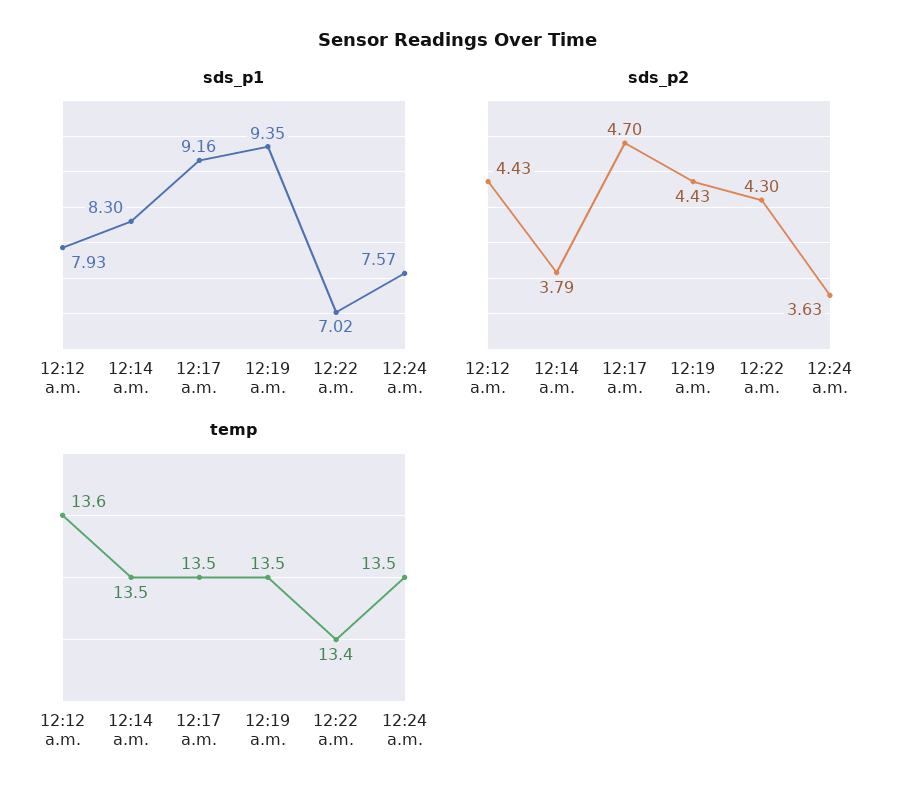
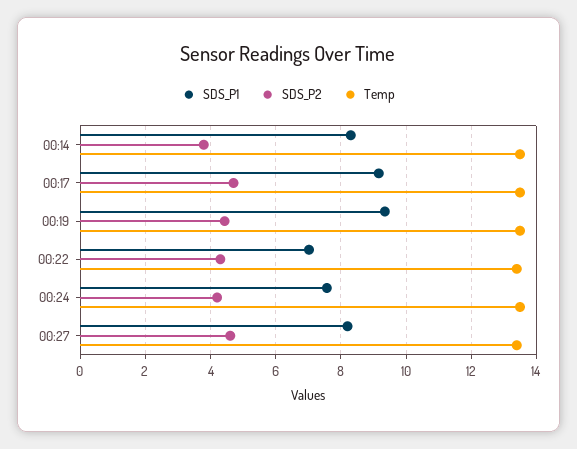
sds_p1, 12:12 a.m.: 7.93 -> none
sds_p2, 12:12 a.m.: 4.43 -> none
sds_p2, 12:24 a.m.: 3.63 -> 4.2
temp, 12:12 a.m.: 13.6 -> none
sds_p1, 00:27: none -> 8.2
sds_p2, 00:27: none -> 4.6
temp, 00:27: none -> 13.4

